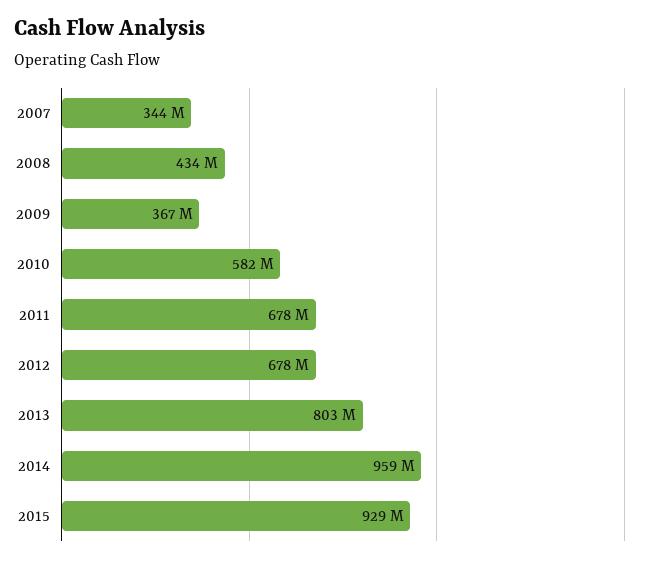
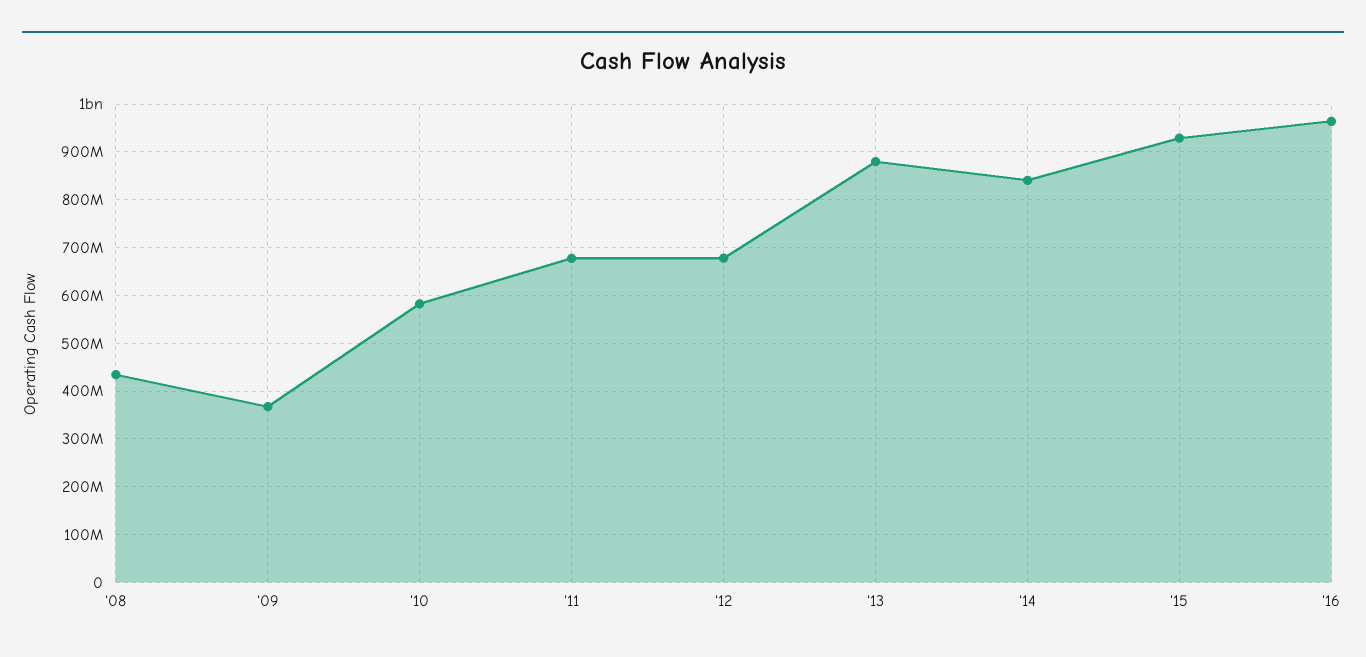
2007: 344000000 -> none
2013: 803000000 -> 880000000
2014: 959000000 -> 840000000
'16: none -> 960000000

